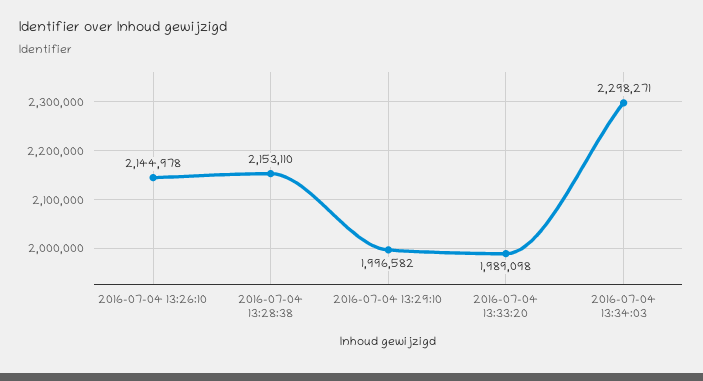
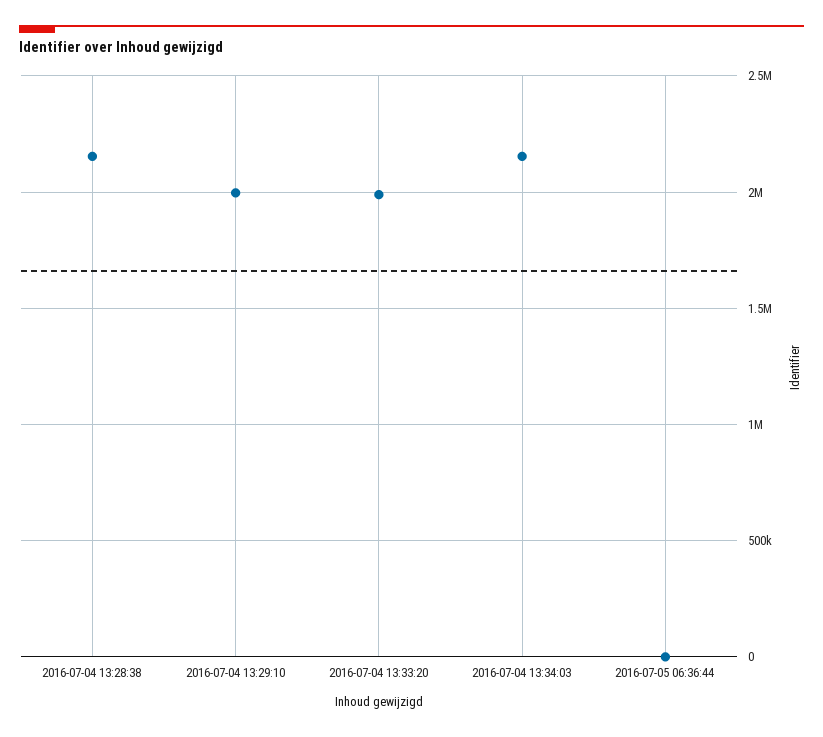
2016-07-04 13:26:10: 2144978 -> none
2016-07-04 13:34:03: 2298271 -> 2150000
2016-07-05 06:36:44: none -> 0

